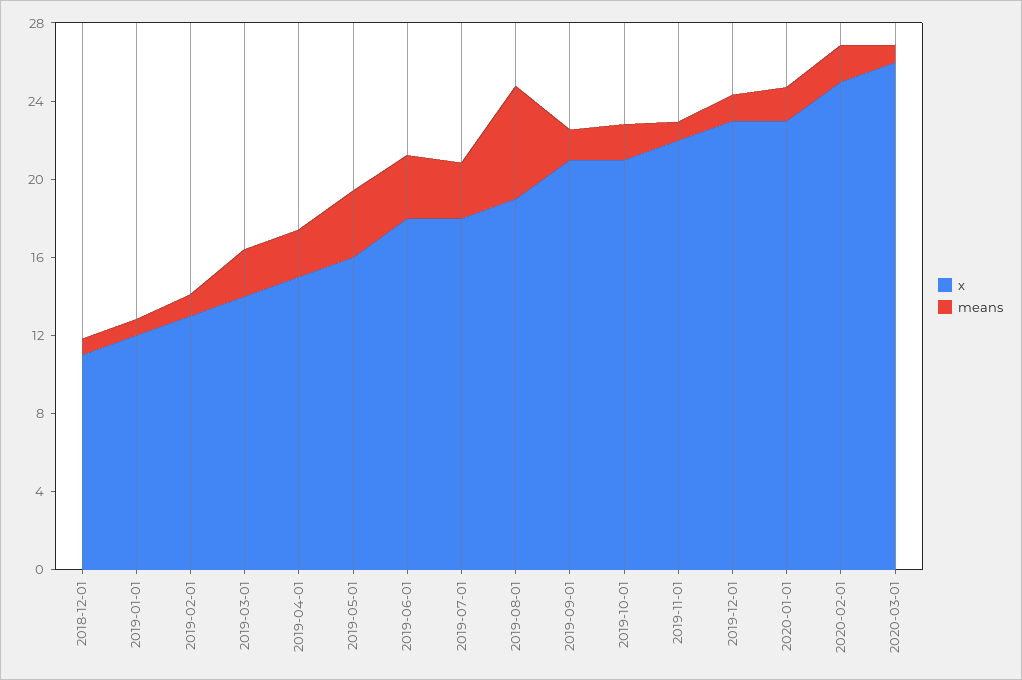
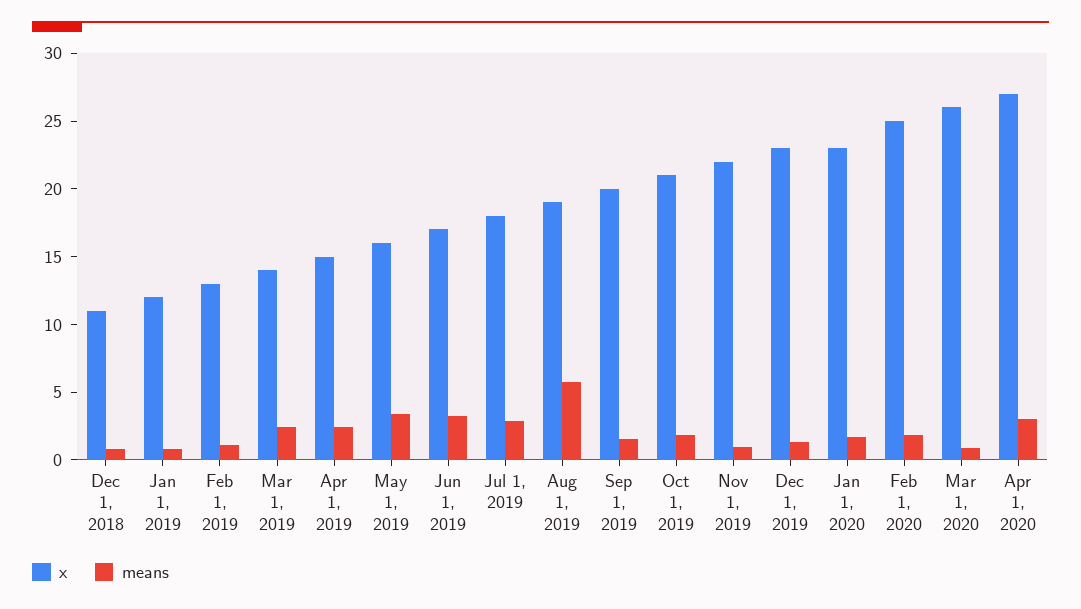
x, 2019-06-01: 18 -> 17
x, 2019-09-01: 21 -> 20
x, Apr 1, 2020: none -> 27
means, Apr 1, 2020: none -> 3

